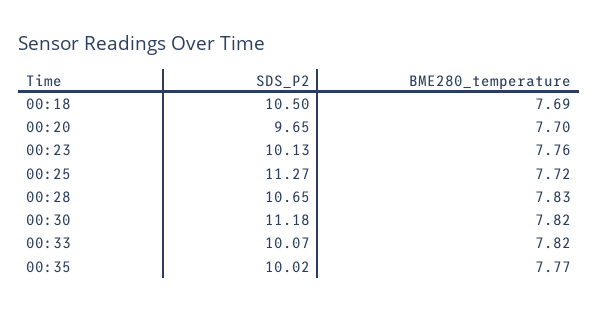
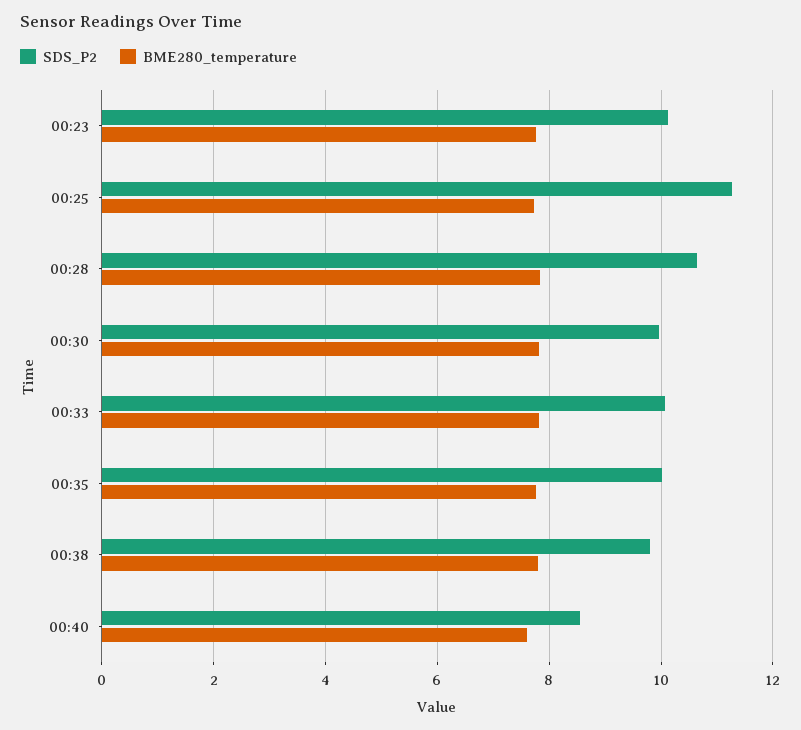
SDS_P2, 00:18: 10.5 -> none
BME280_temperature, 00:18: 7.69 -> none
SDS_P2, 00:20: 9.65 -> none
BME280_temperature, 00:20: 7.7 -> none
SDS_P2, 00:30: 11.18 -> 10
SDS_P2, 00:38: none -> 9.8
BME280_temperature, 00:38: none -> 7.8
SDS_P2, 00:40: none -> 8.6
BME280_temperature, 00:40: none -> 7.6

